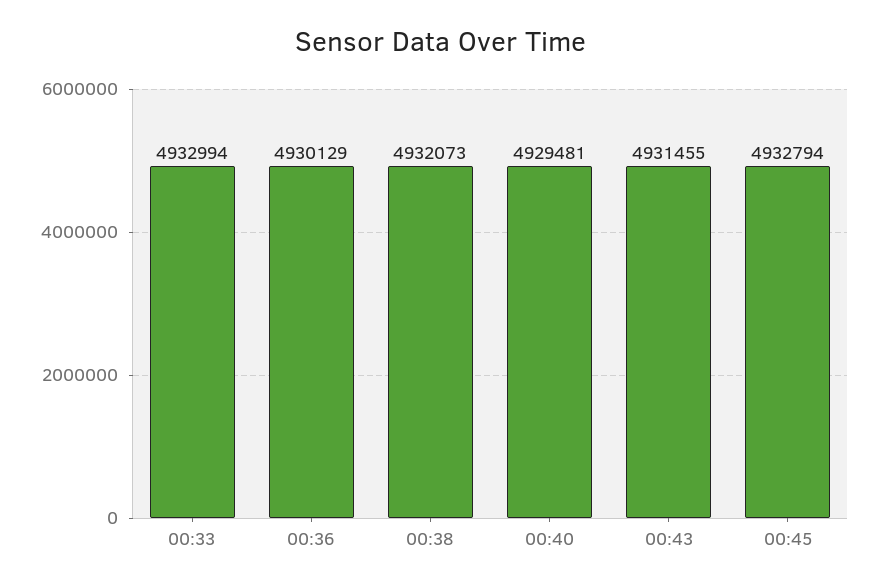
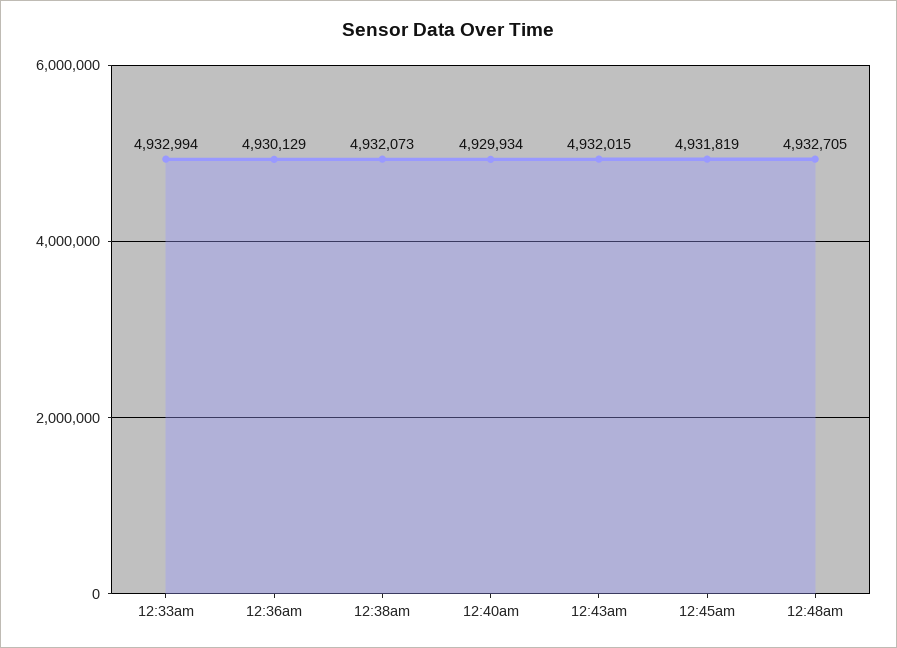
00:40: 4929481 -> 4929934
00:43: 4931455 -> 4932015
00:45: 4932794 -> 4931819
12:48am: none -> 4932705

